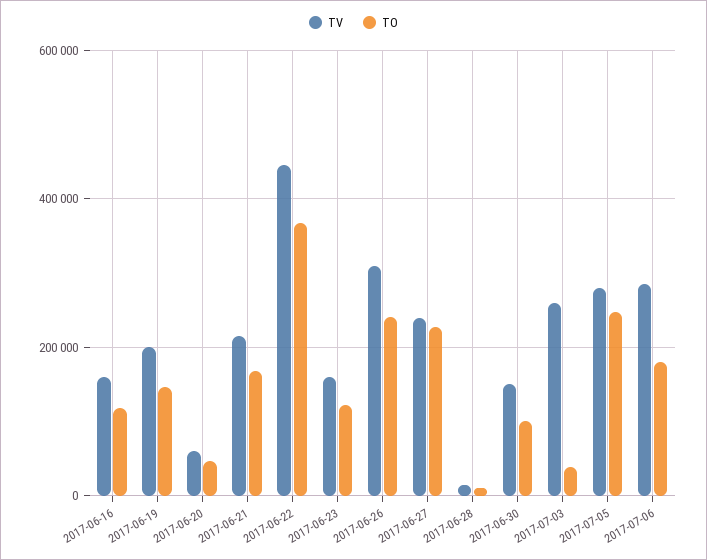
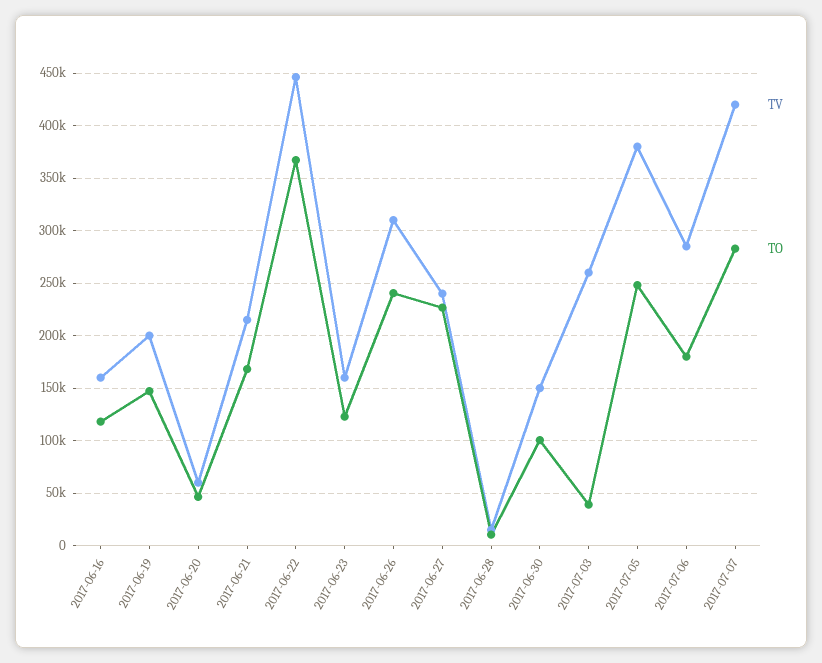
TV, 2017-07-05: 280000 -> 380000
TV, 2017-07-07: none -> 420000
TO, 2017-07-07: none -> 280000

